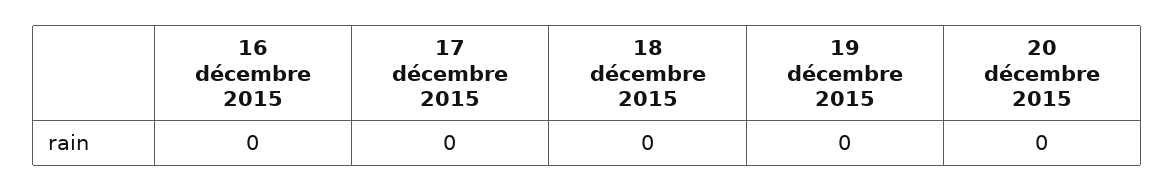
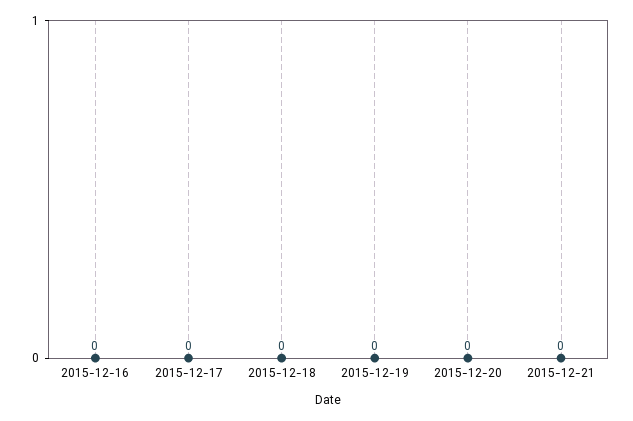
2015-12-21: none -> 0

